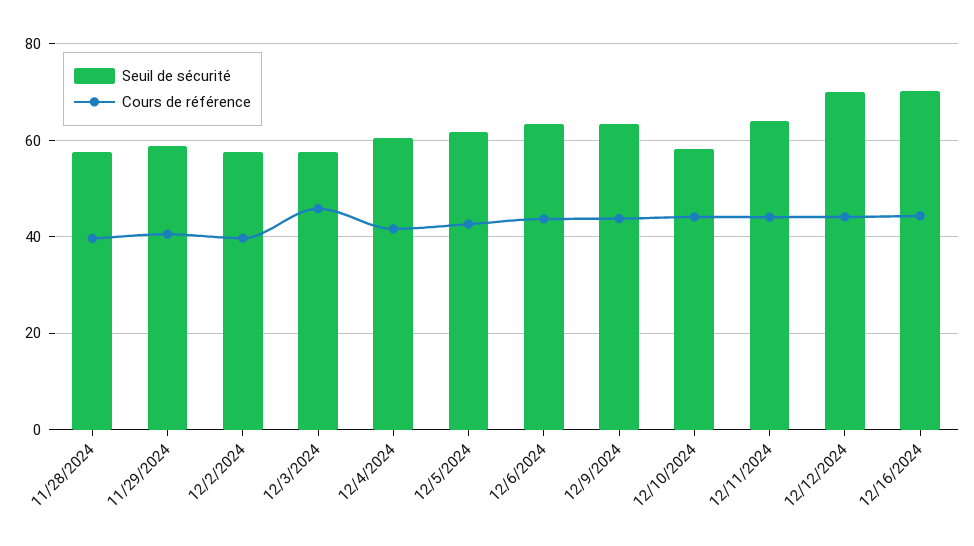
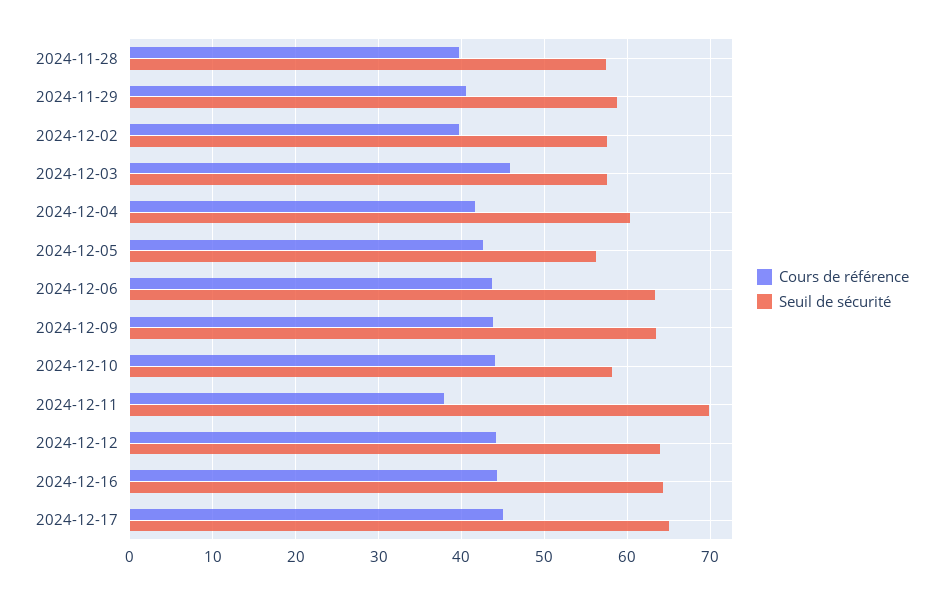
Seuil de sécurité, 12/5/2024: 62 -> 56
Seuil de sécurité, 12/11/2024: 64 -> 70
Cours de référence, 12/11/2024: 44 -> 38
Seuil de sécurité, 12/12/2024: 70 -> 64
Seuil de sécurité, 12/16/2024: 70 -> 64
Cours de référence, 2024-12-17: none -> 45
Seuil de sécurité, 2024-12-17: none -> 65

